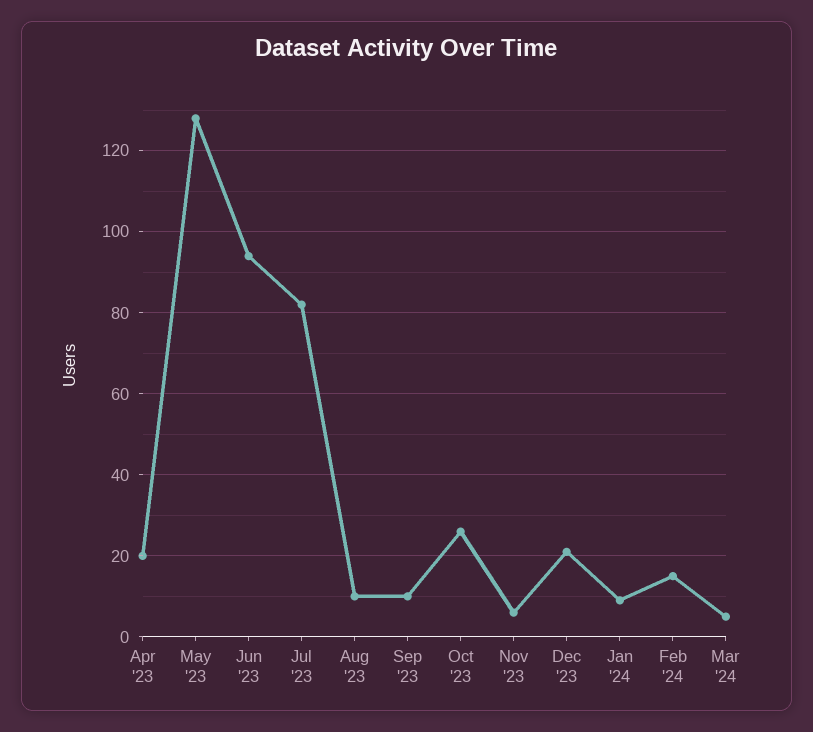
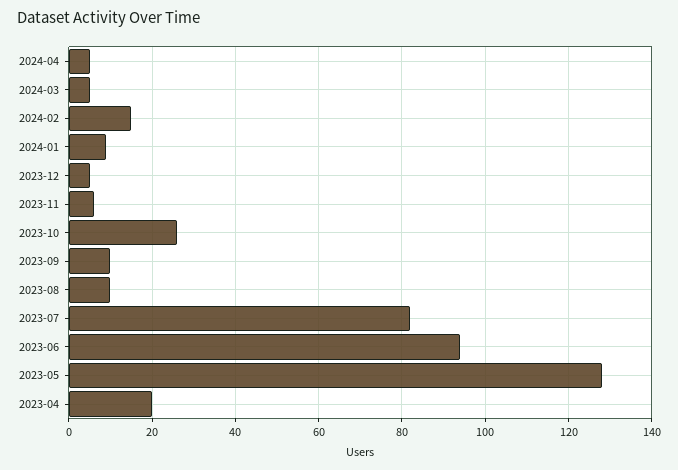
Dec '23: 20 -> 5
2024-04: none -> 5

